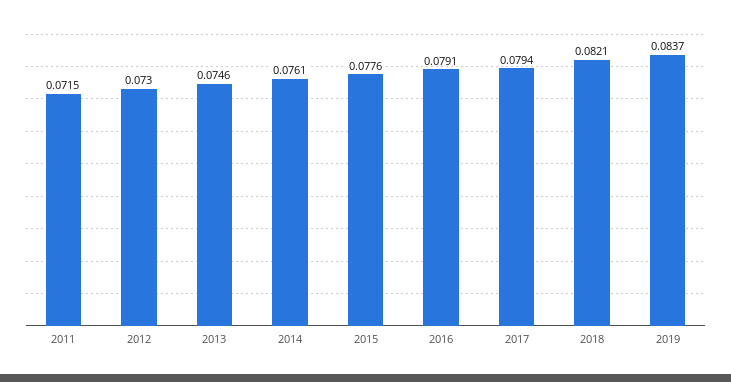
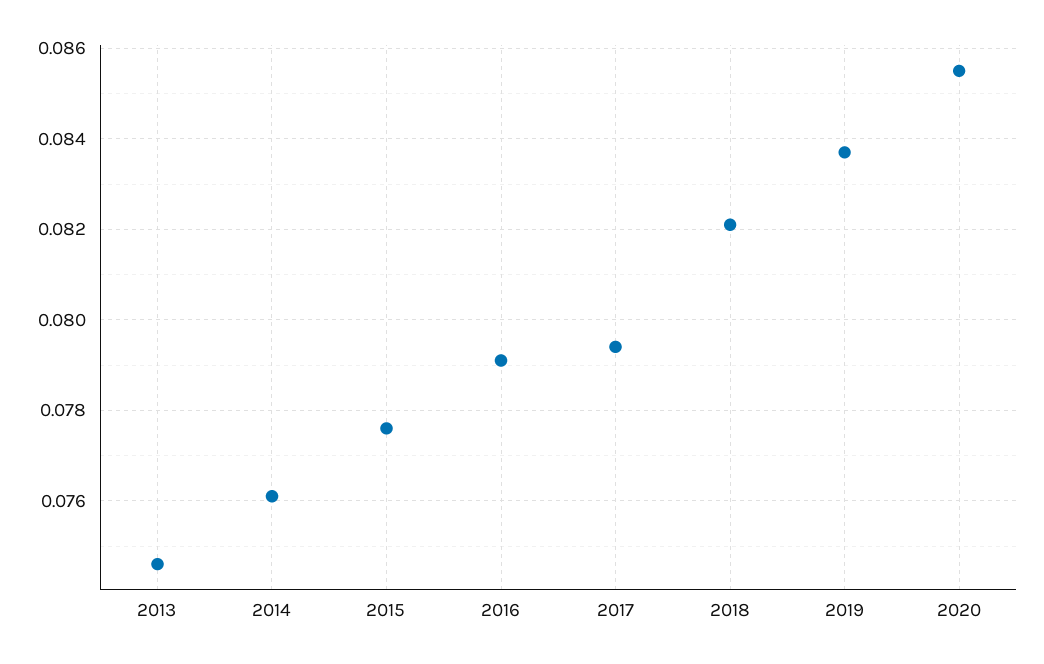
2011: 0.0715 -> none
2012: 0.073 -> none
2020: none -> 0.0855

